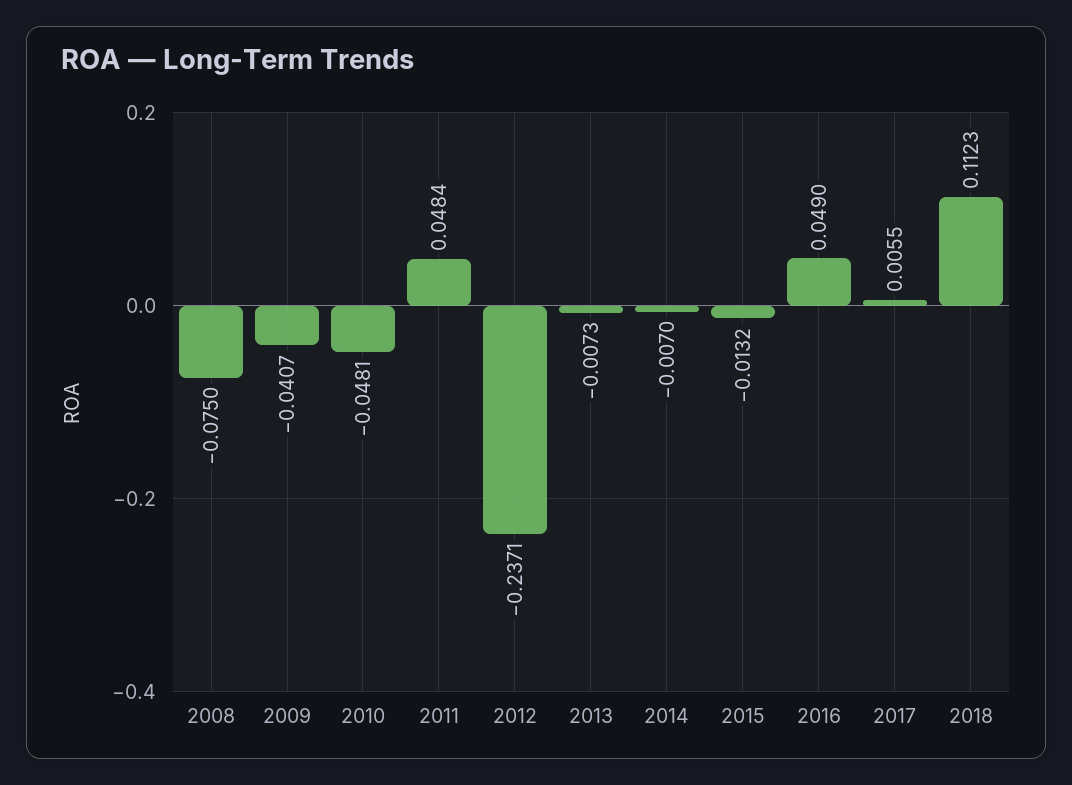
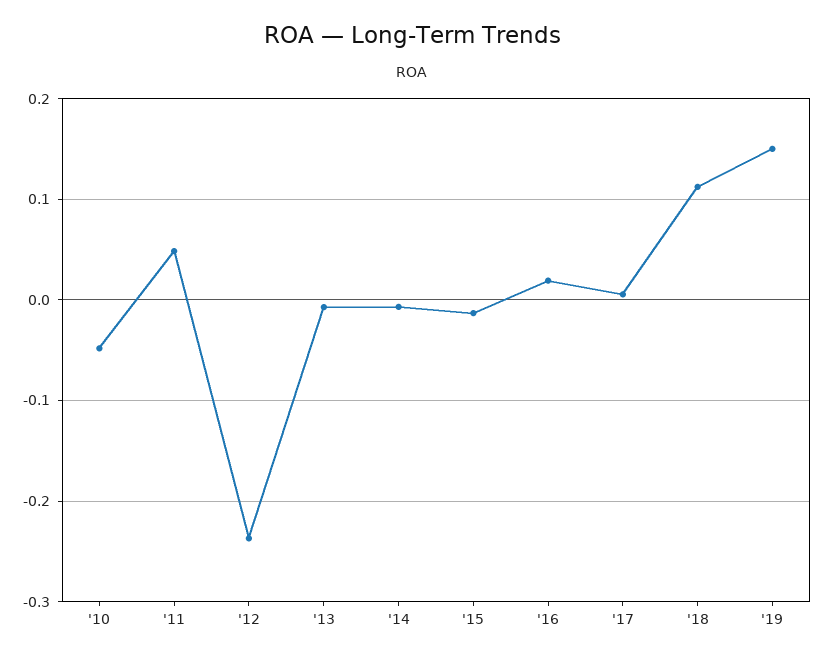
2008: -0.075 -> none
2009: -0.0407 -> none
2016: 0.049 -> 0.02
'19: none -> 0.15

